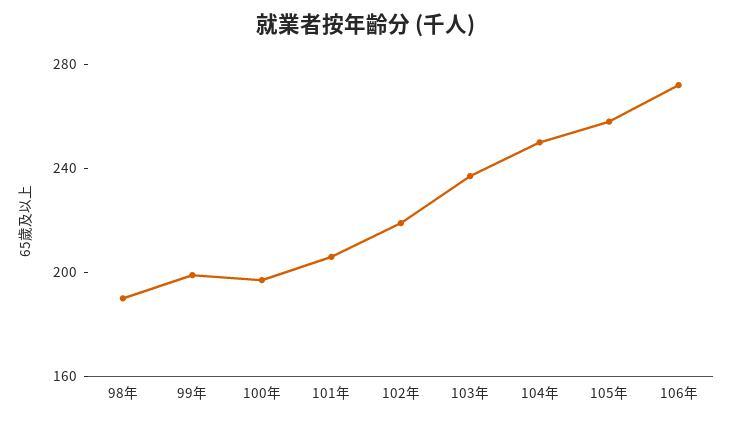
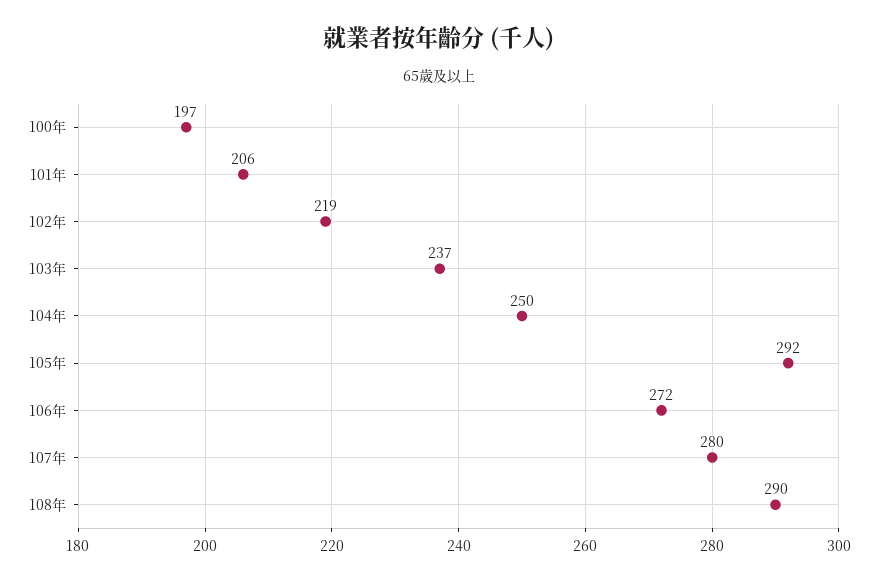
98年: 190 -> none
99年: 200 -> none
105年: 260 -> 292
107年: none -> 280
108年: none -> 290

